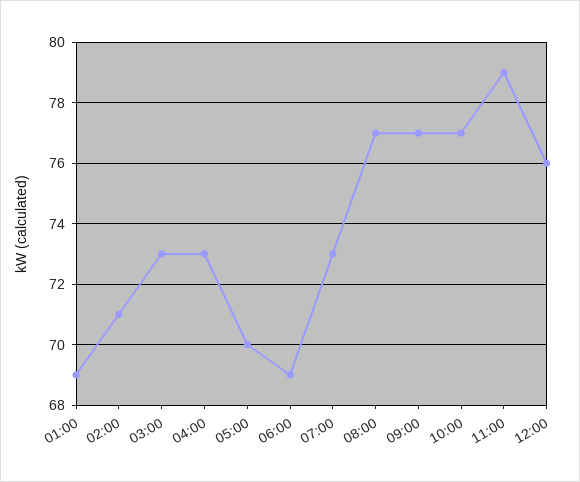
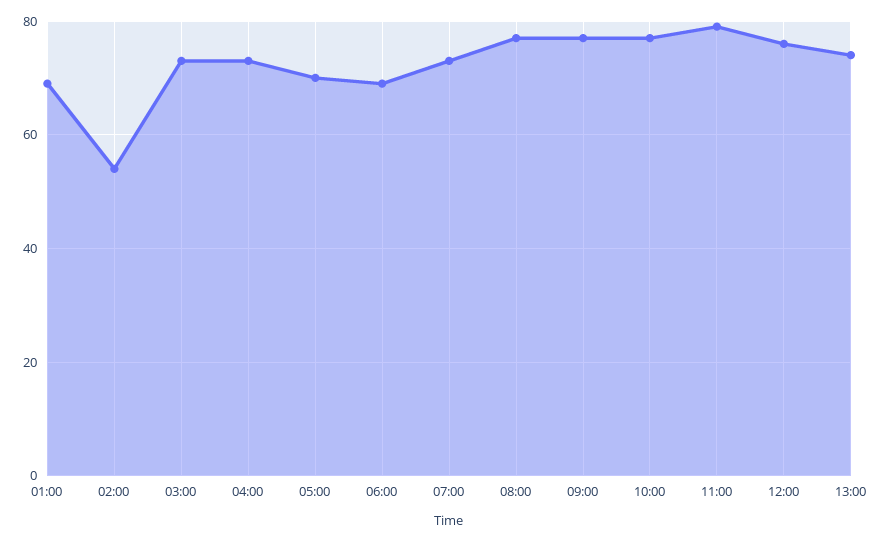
02:00: 71 -> 55
13:00: none -> 75

